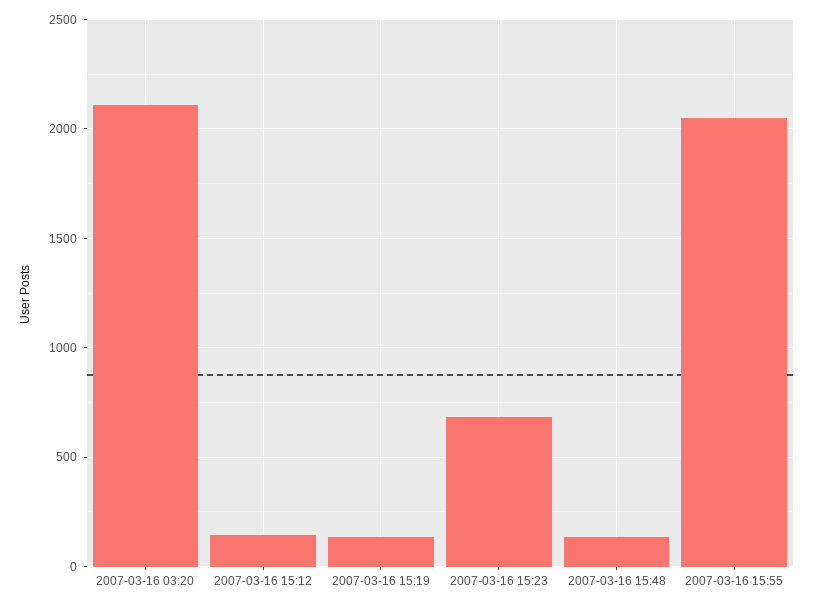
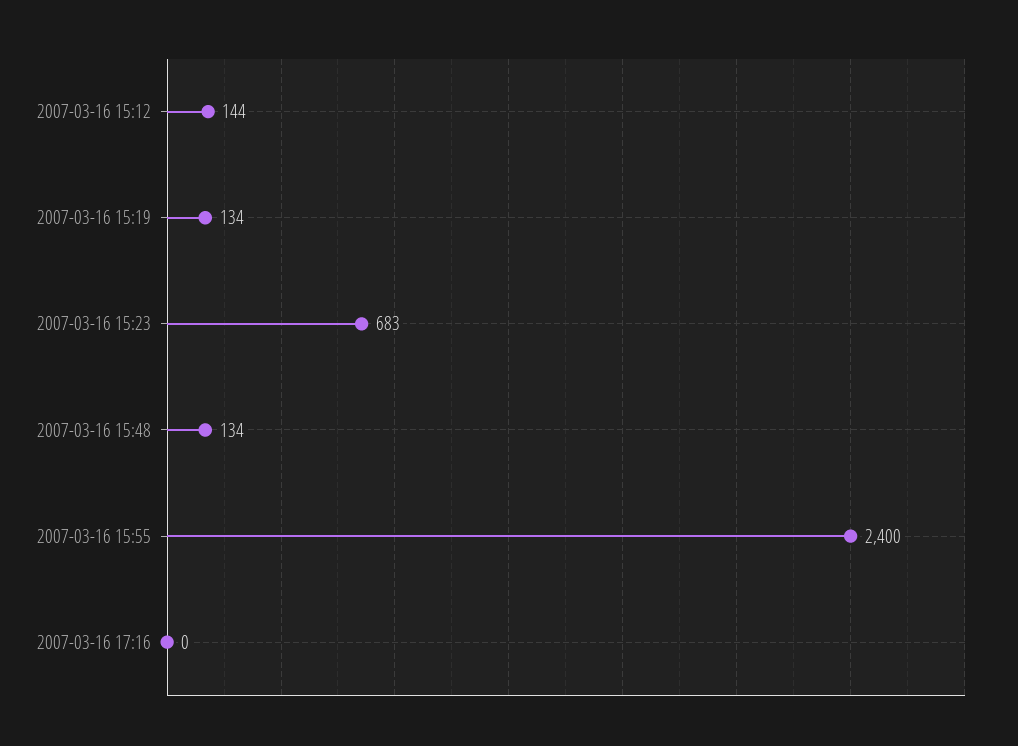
2007-03-16 03:20: 2100 -> none
2007-03-16 15:55: 2050 -> 2400
2007-03-16 17:16: none -> 0

